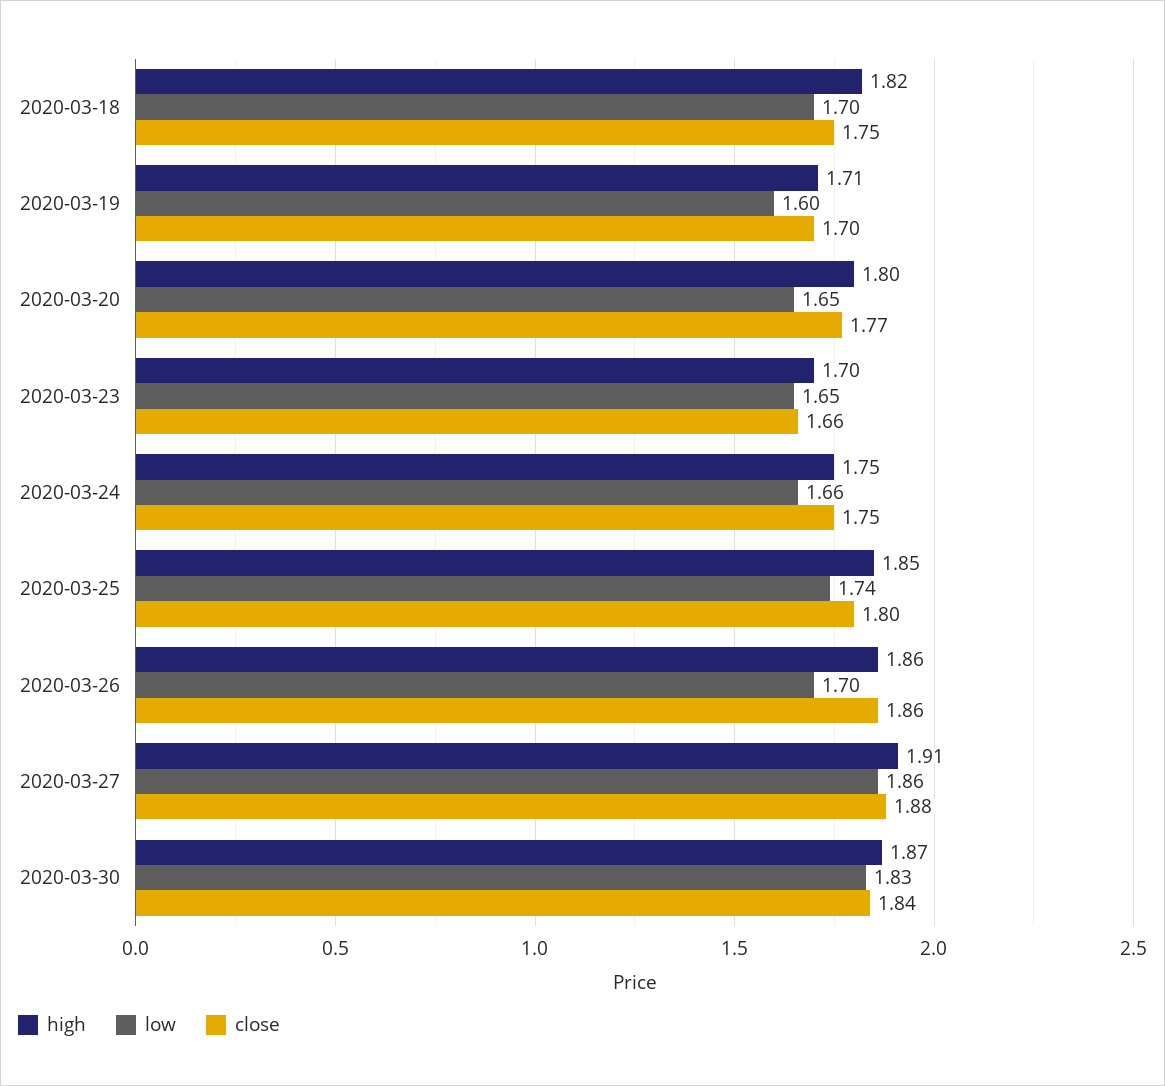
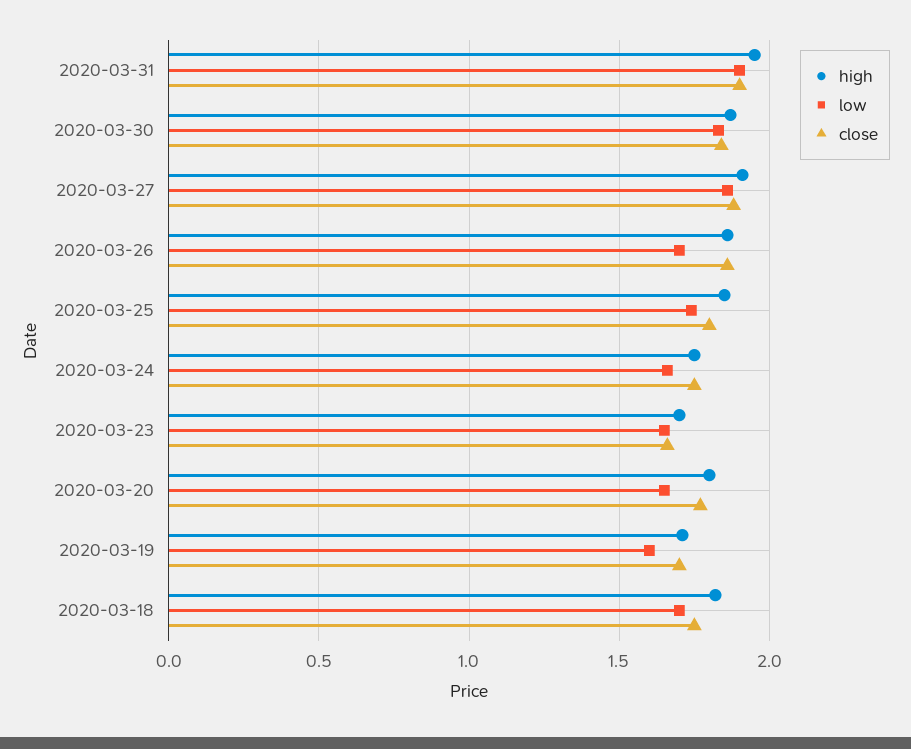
high, 2020-03-31: none -> 1.95
low, 2020-03-31: none -> 1.9
close, 2020-03-31: none -> 1.9

